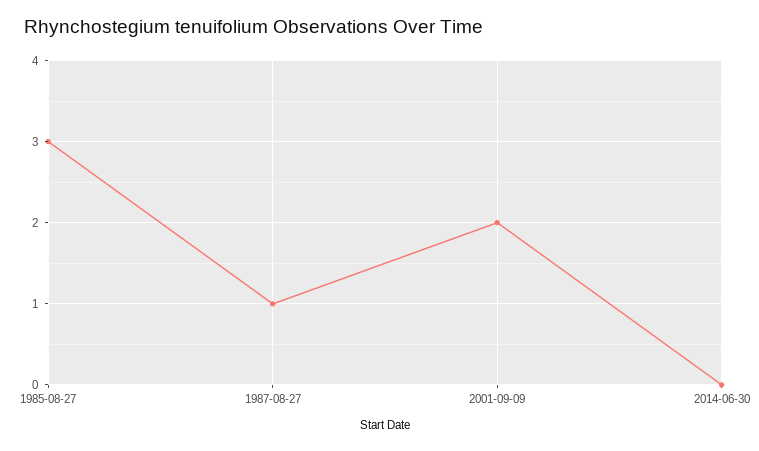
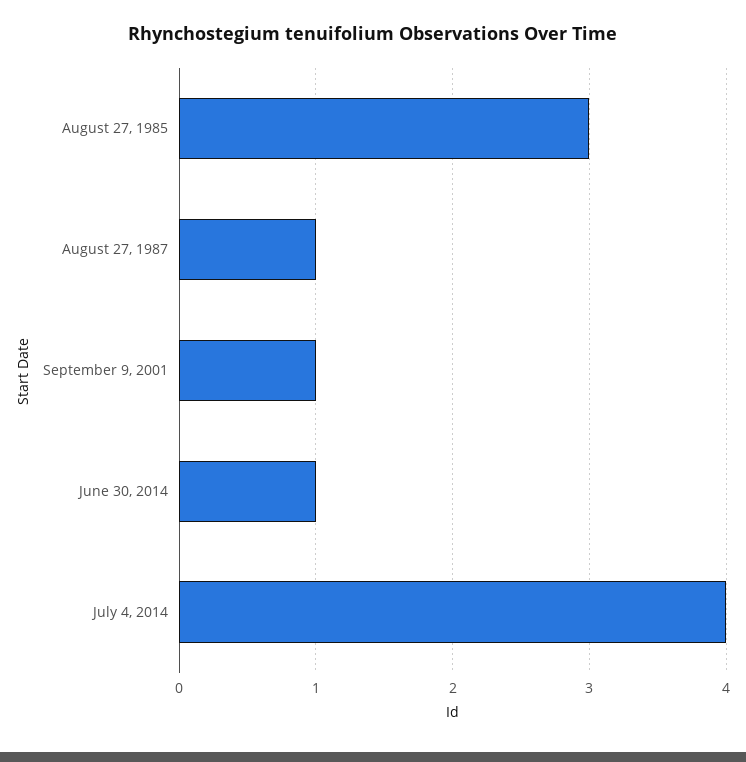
2001-09-09: 2 -> 1
2014-06-30: 0 -> 1
July 4, 2014: none -> 4

